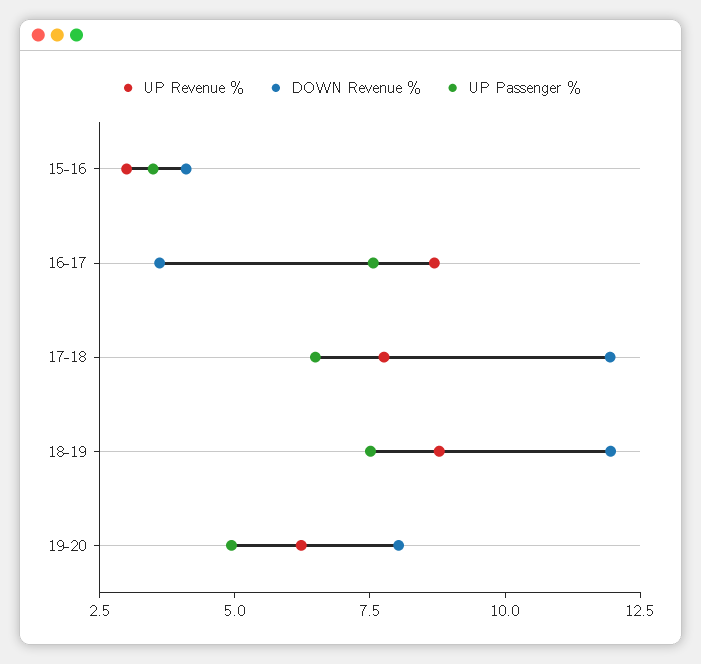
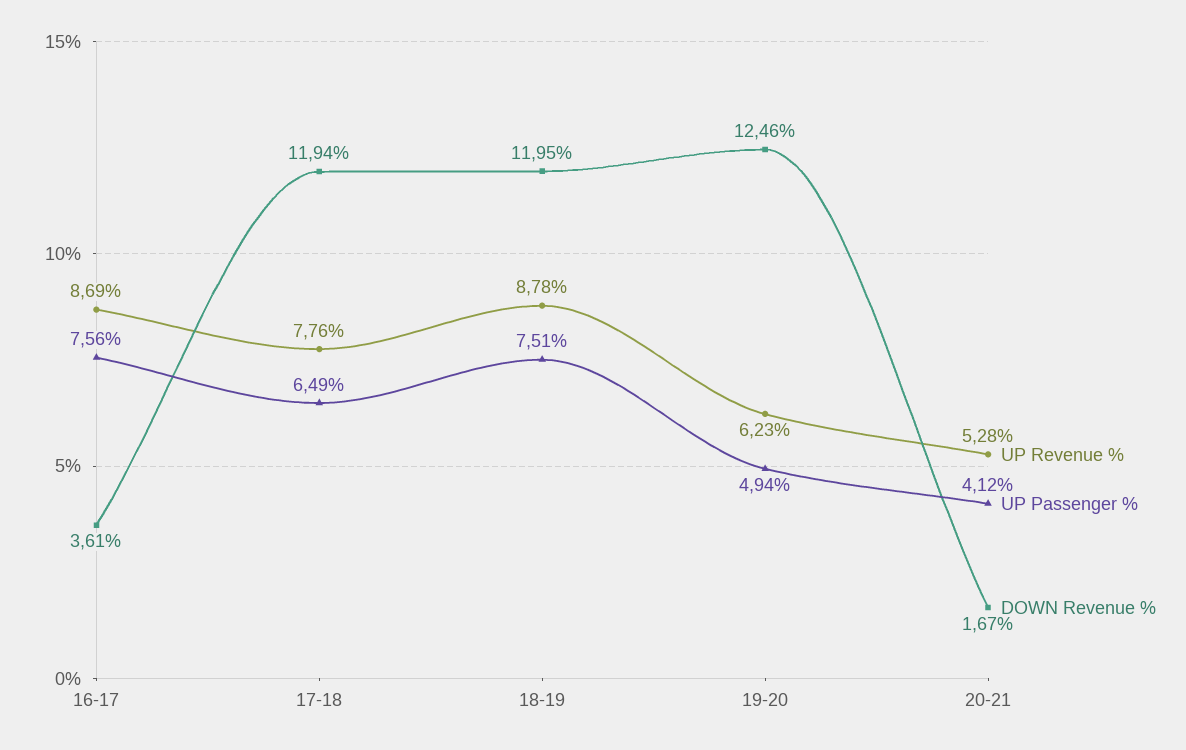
UP Revenue %, 15-16: 3 -> none
DOWN Revenue %, 15-16: 4 -> none
UP Passenger %, 15-16: 3.5 -> none
DOWN Revenue %, 19-20: 8 -> 12.46
UP Revenue %, 20-21: none -> 5.28
UP Passenger %, 20-21: none -> 4.12
DOWN Revenue %, 20-21: none -> 1.67

